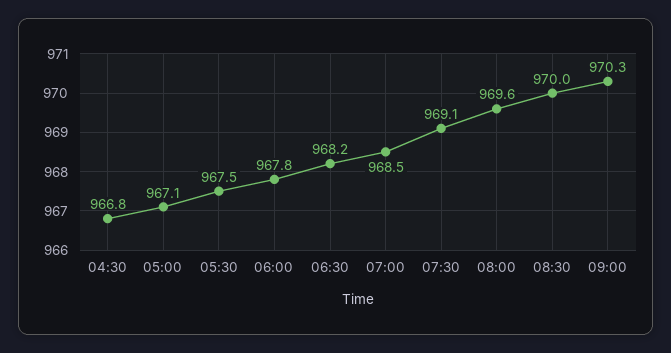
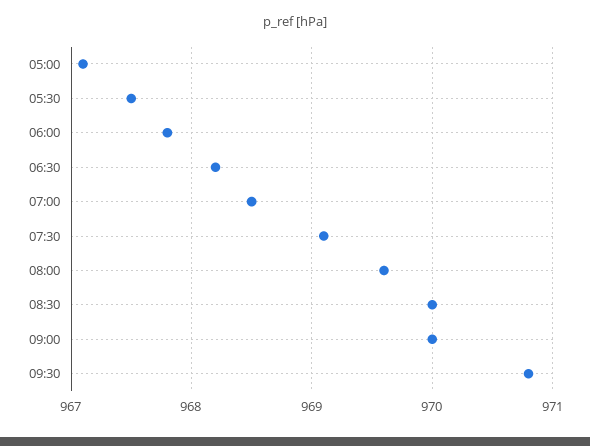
04:30: 966.8 -> none
09:00: 970.3 -> 970
09:30: none -> 970.8

